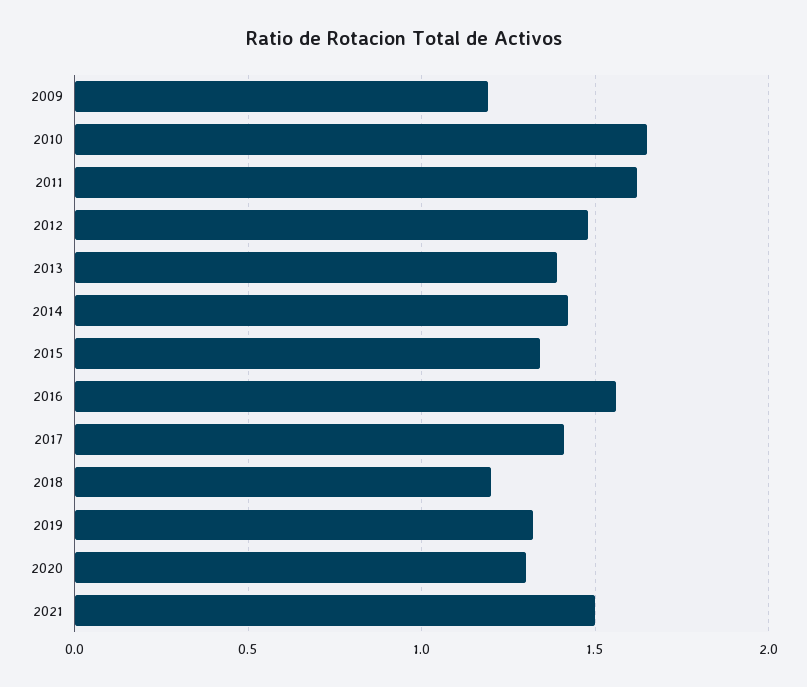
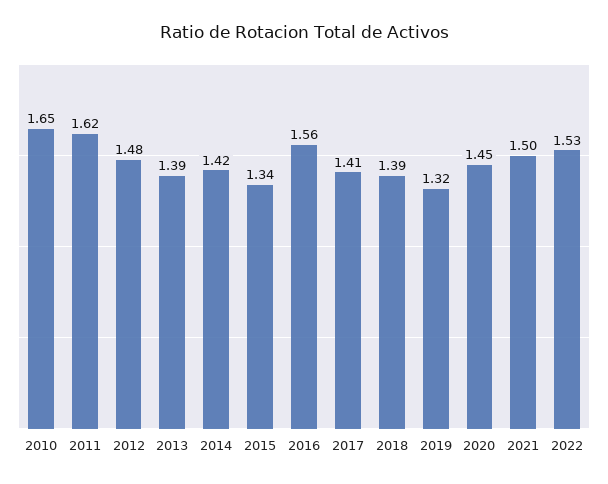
2009: 1.2 -> none
2018: 1.2 -> 1.39
2020: 1.3 -> 1.45
2022: none -> 1.53

